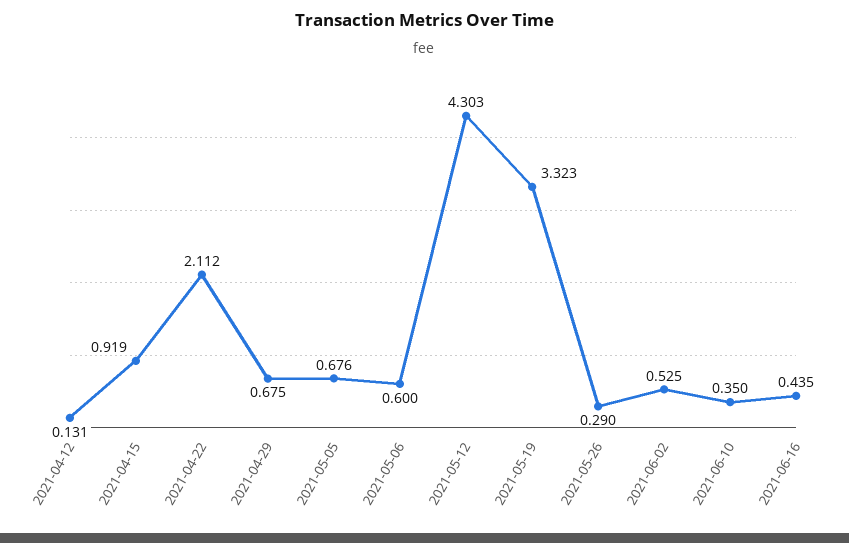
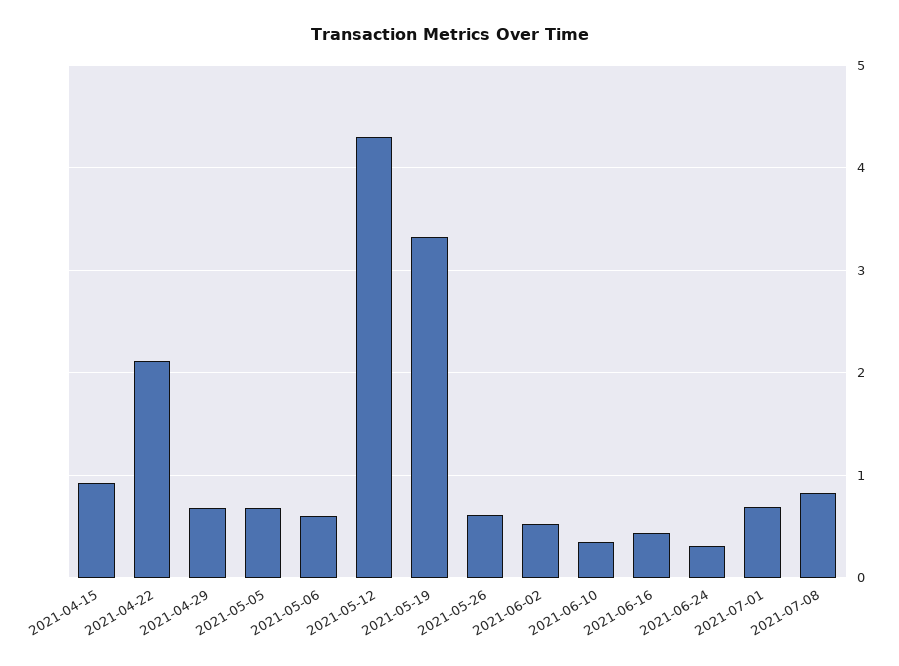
2021-04-12: 0.131 -> none
2021-05-26: 0.29 -> 0.6
2021-06-24: none -> 0.3
2021-07-01: none -> 0.7
2021-07-08: none -> 0.8

